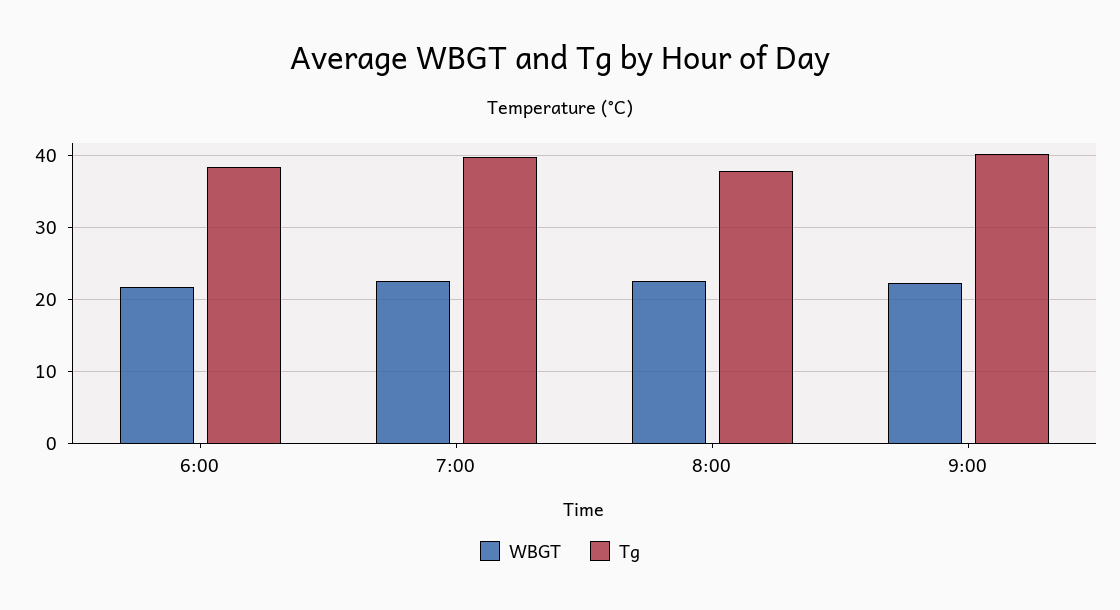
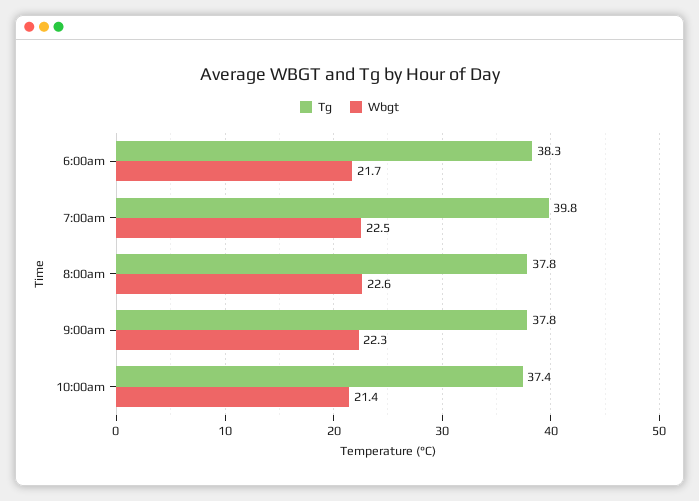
Tg, 9:00: 40 -> 37.8
Tg, 10:00am: none -> 37.4
WBGT, 10:00am: none -> 21.4

